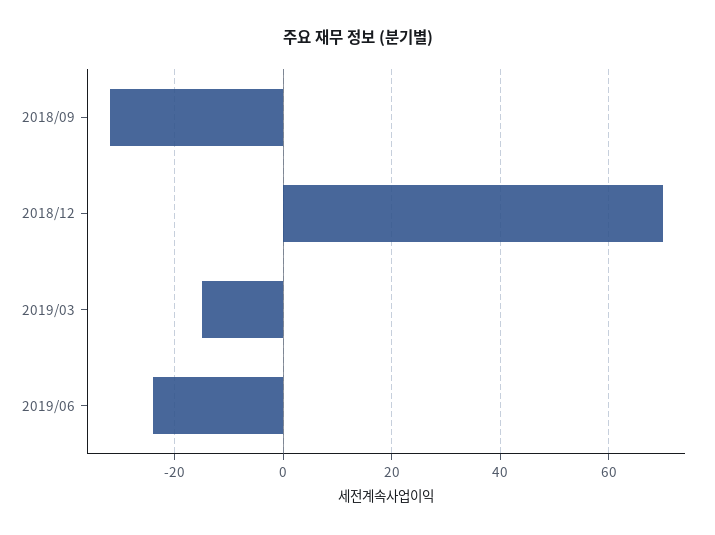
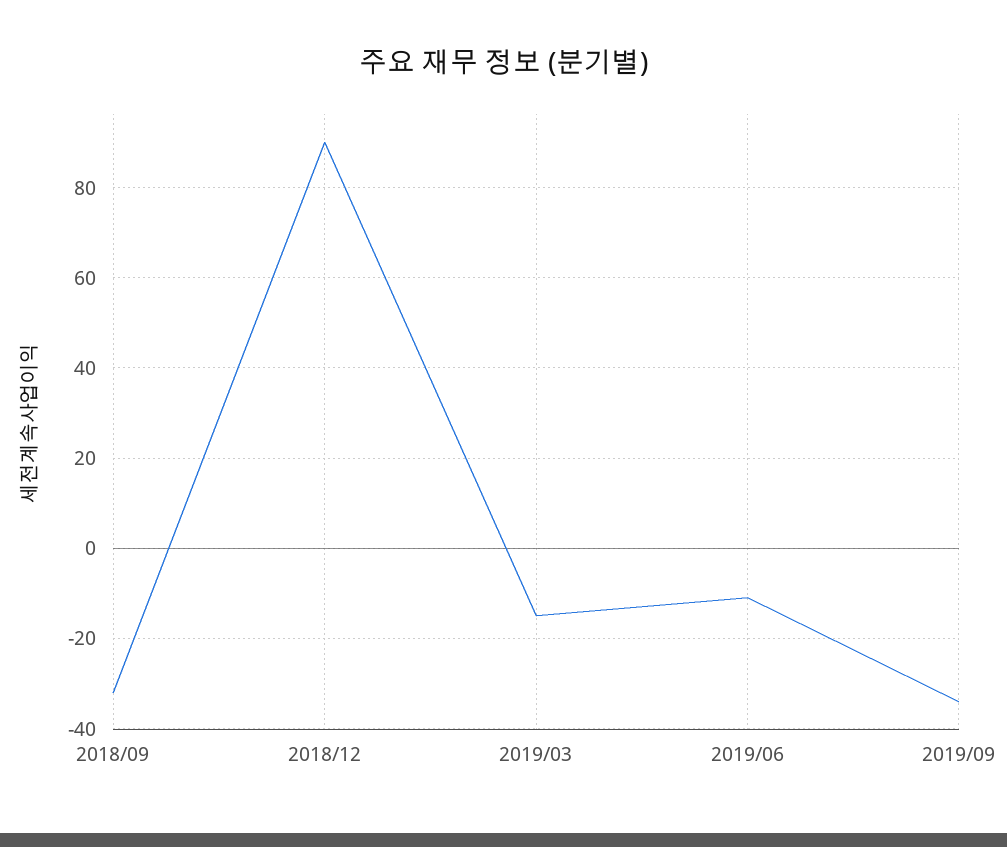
2018/12: 70 -> 90
2019/06: -25 -> -10
2019/09: none -> -35

